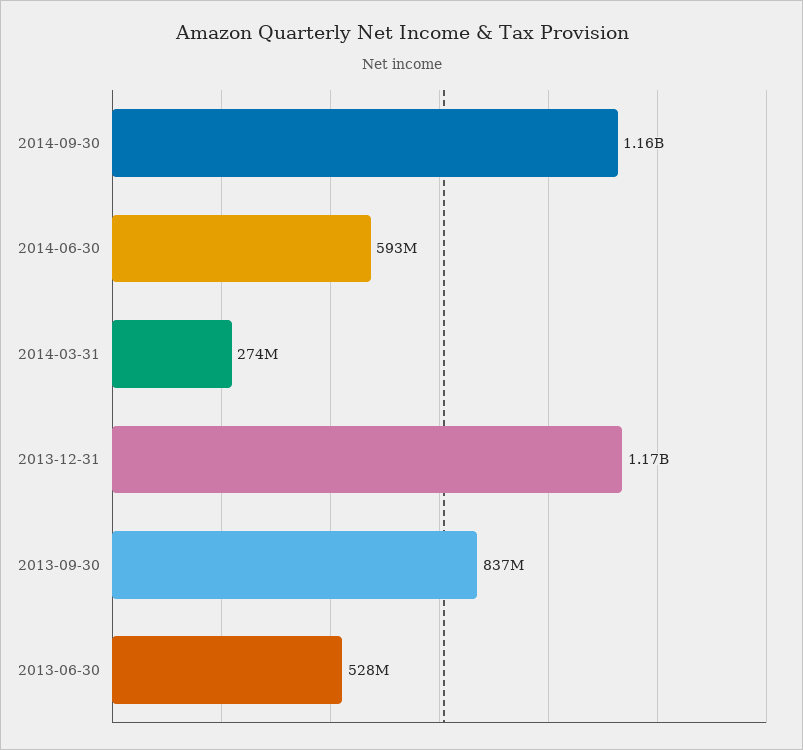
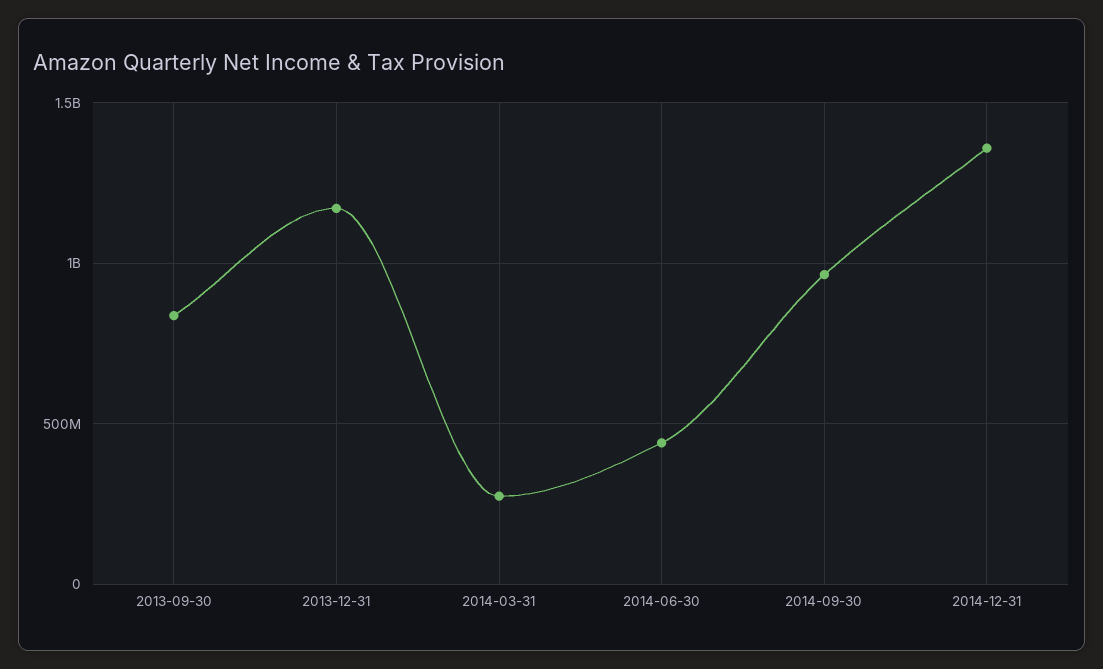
2014-09-30: 1160000000 -> 950000000
2014-06-30: 593000000 -> 450000000
2013-06-30: 528000000 -> none
2014-12-31: none -> 1350000000

